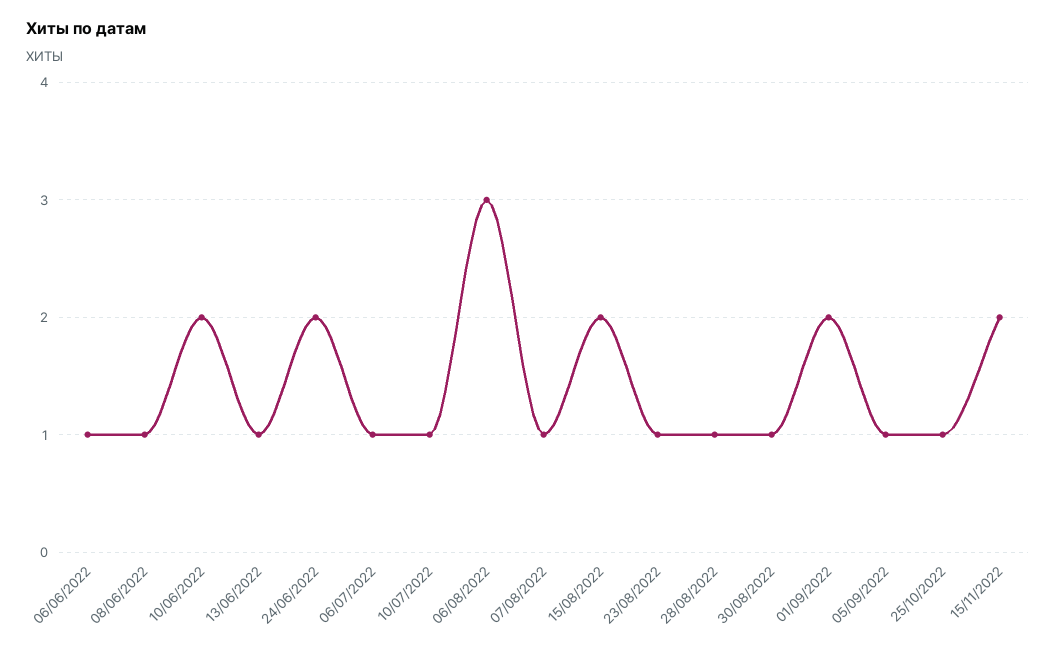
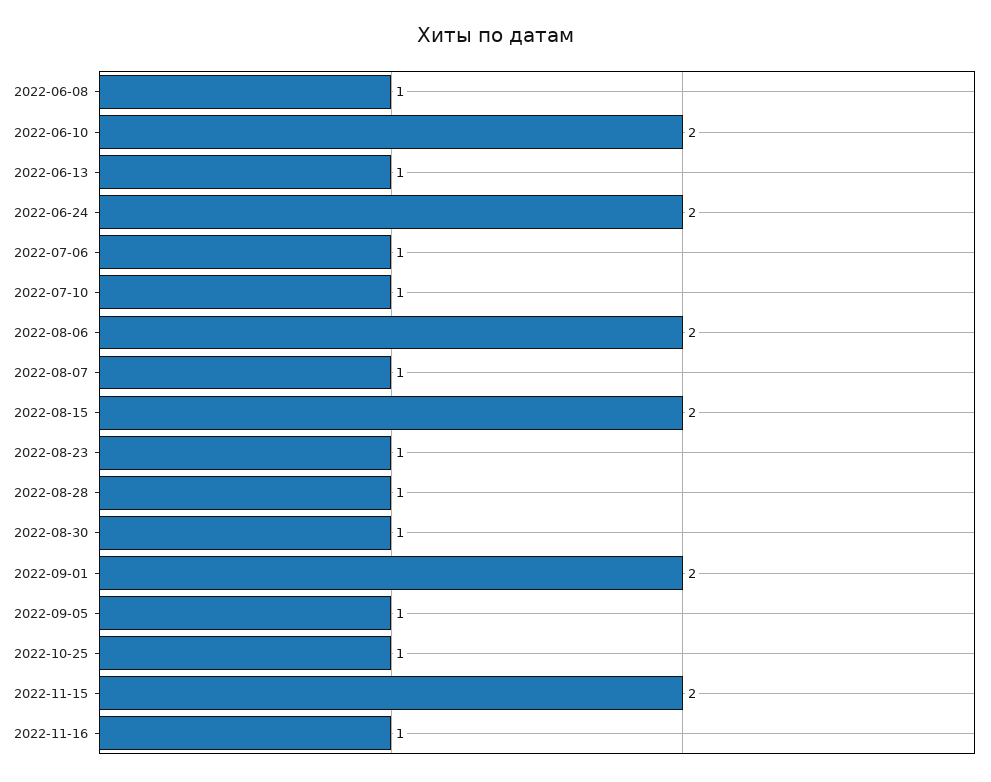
06/06/2022: 1 -> none
06/08/2022: 3 -> 2
2022-11-16: none -> 1

